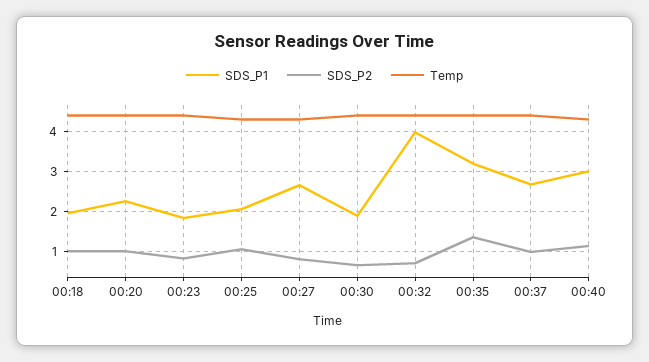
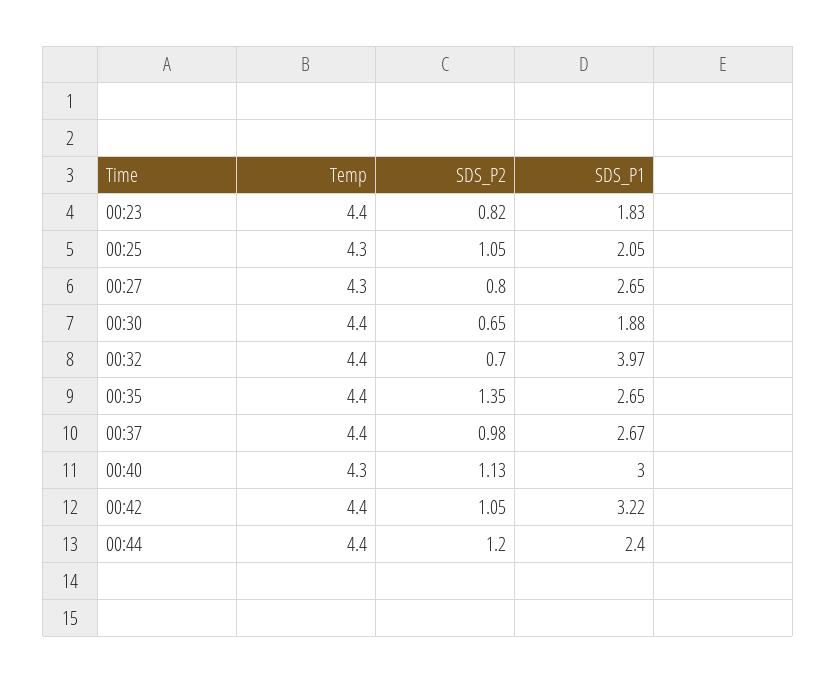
SDS_P1, 00:18: 2 -> none
SDS_P2, 00:18: 1 -> none
Temp, 00:18: 4.4 -> none
SDS_P1, 00:20: 2.2 -> none
SDS_P2, 00:20: 1 -> none
Temp, 00:20: 4.4 -> none
SDS_P1, 00:35: 3.2 -> 2.65
Temp, 00:42: none -> 4.4
SDS_P2, 00:42: none -> 1.05
SDS_P1, 00:42: none -> 3.22
Temp, 00:44: none -> 4.4
SDS_P2, 00:44: none -> 1.2
SDS_P1, 00:44: none -> 2.4

